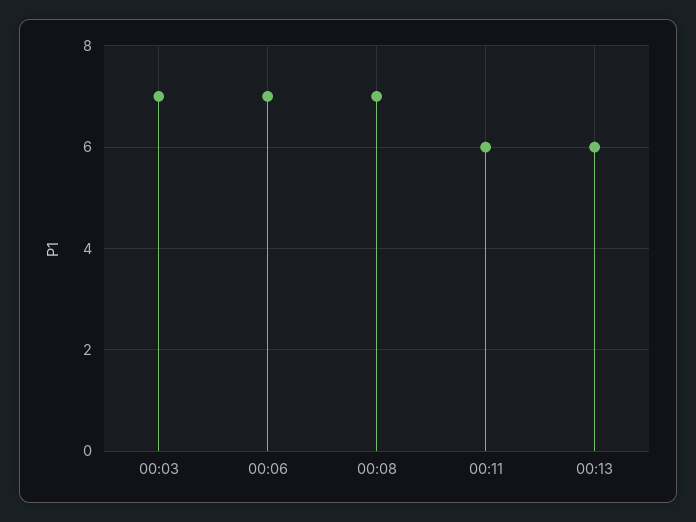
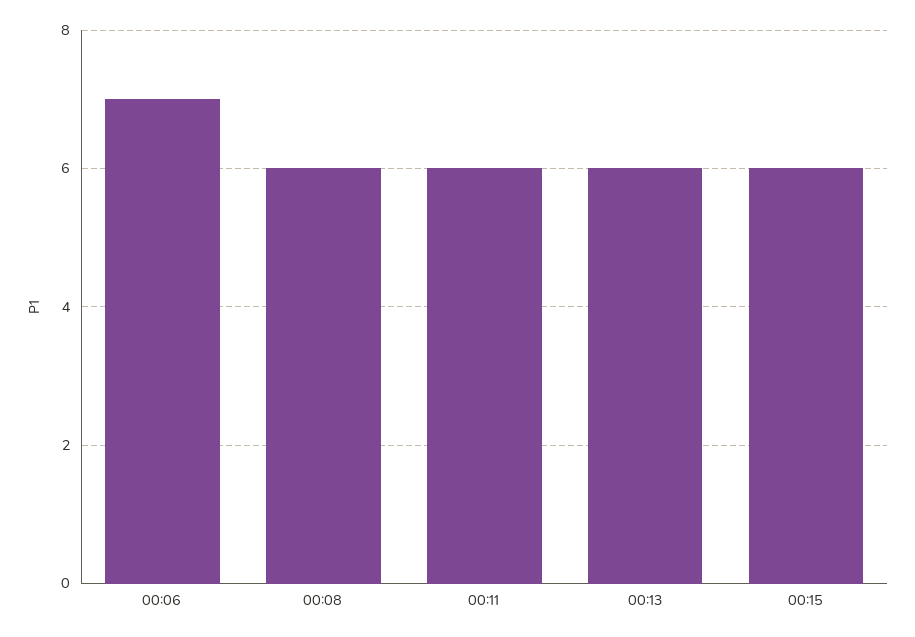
00:03: 7 -> none
00:08: 7 -> 6
00:15: none -> 6

